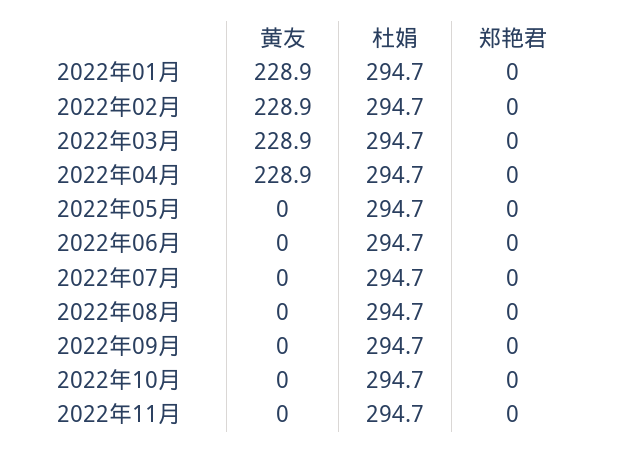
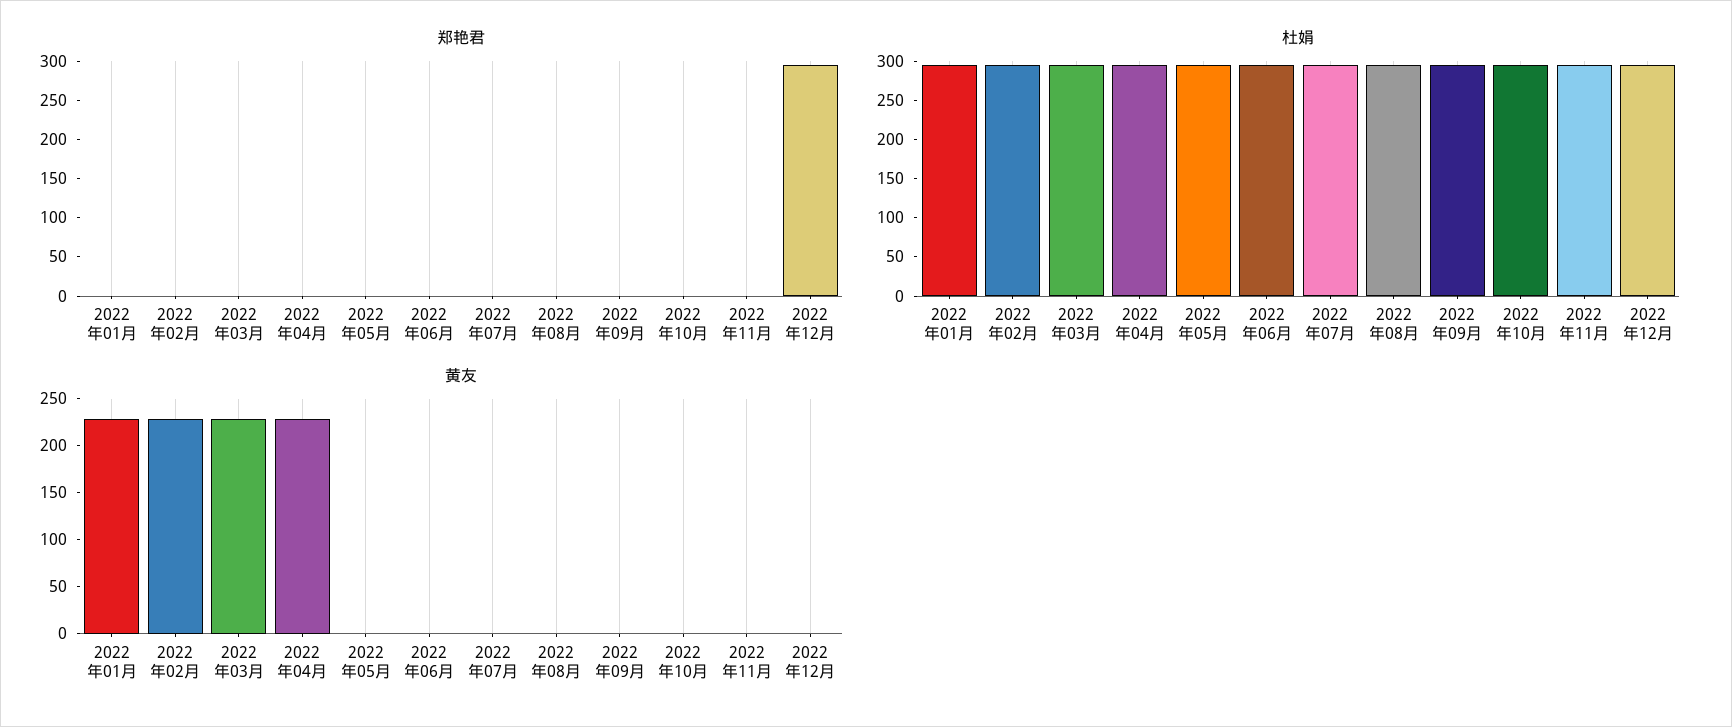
郑艳君, 2022年12月: none -> 300
杜娟, 2022年12月: none -> 300
黄友, 2022年12月: none -> 0

